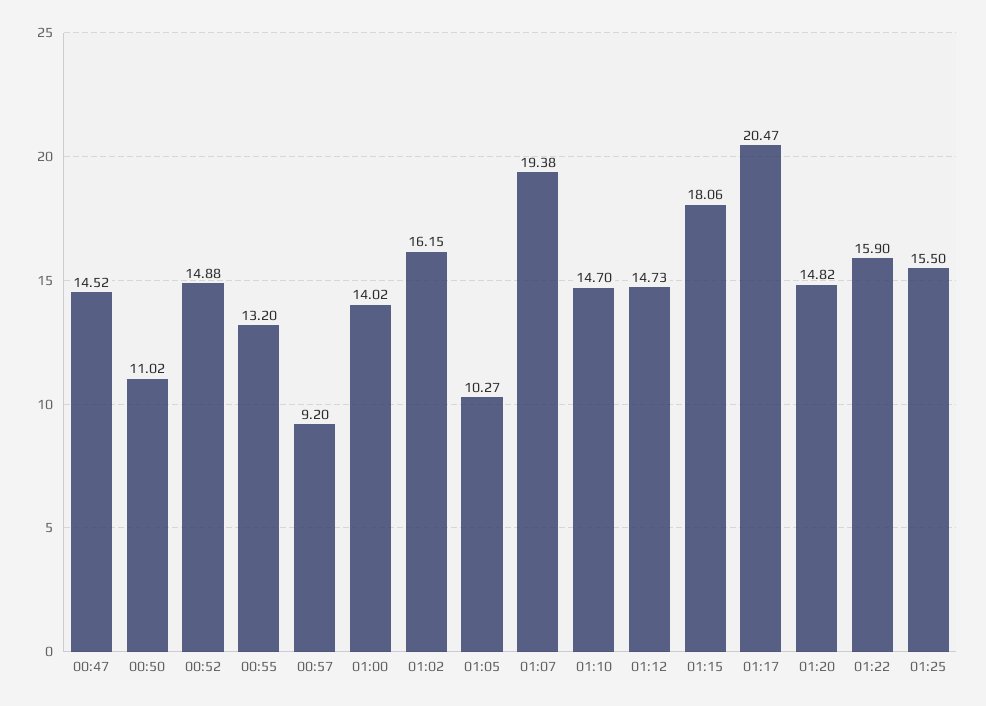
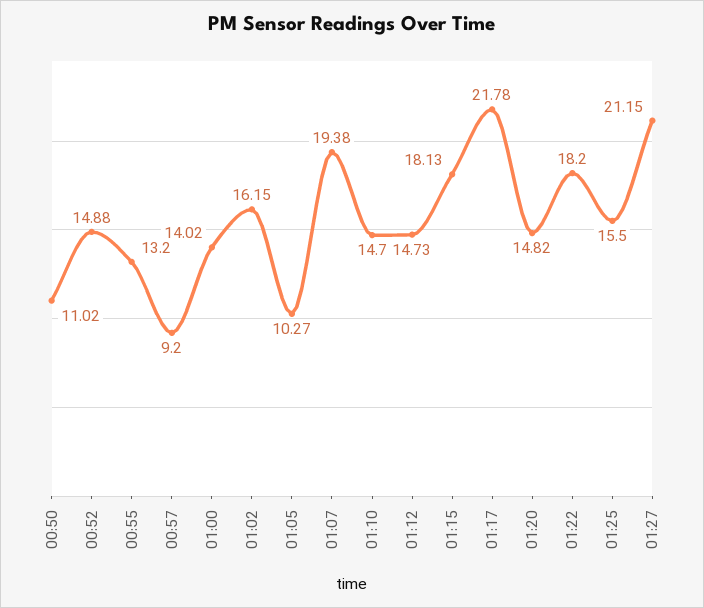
00:47: 14.52 -> none
01:15: 18.06 -> 18.13
01:17: 20.47 -> 21.78
01:22: 15.9 -> 18.2
01:27: none -> 21.15

